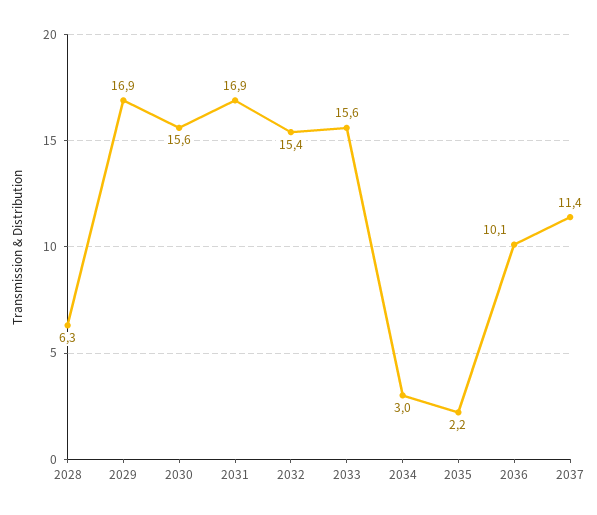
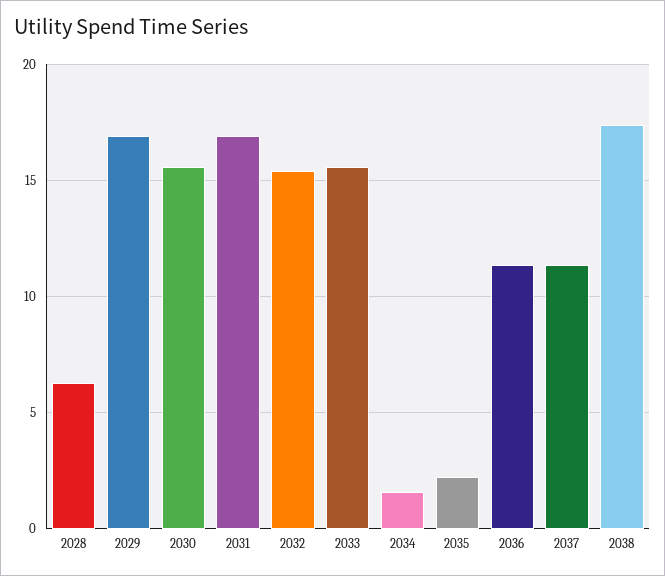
2034: 3 -> 1.5
2036: 10.1 -> 11.5
2038: none -> 17.5

